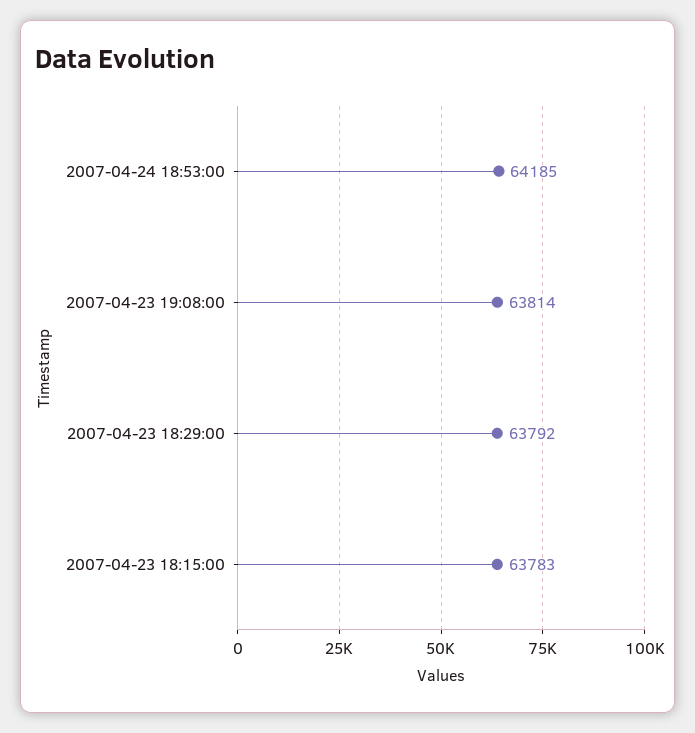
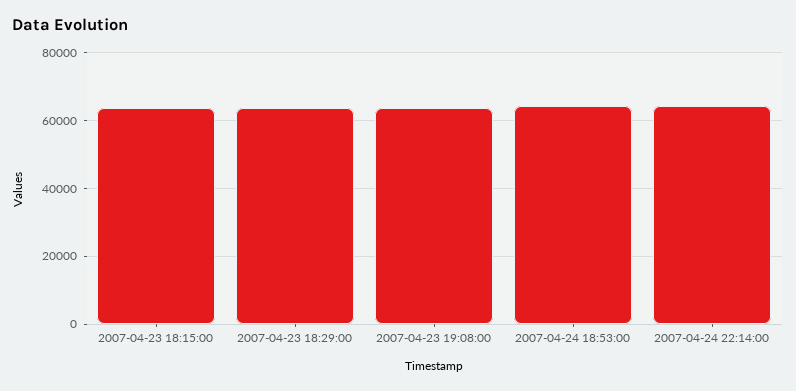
2007-04-24 22:14:00: none -> 64000

